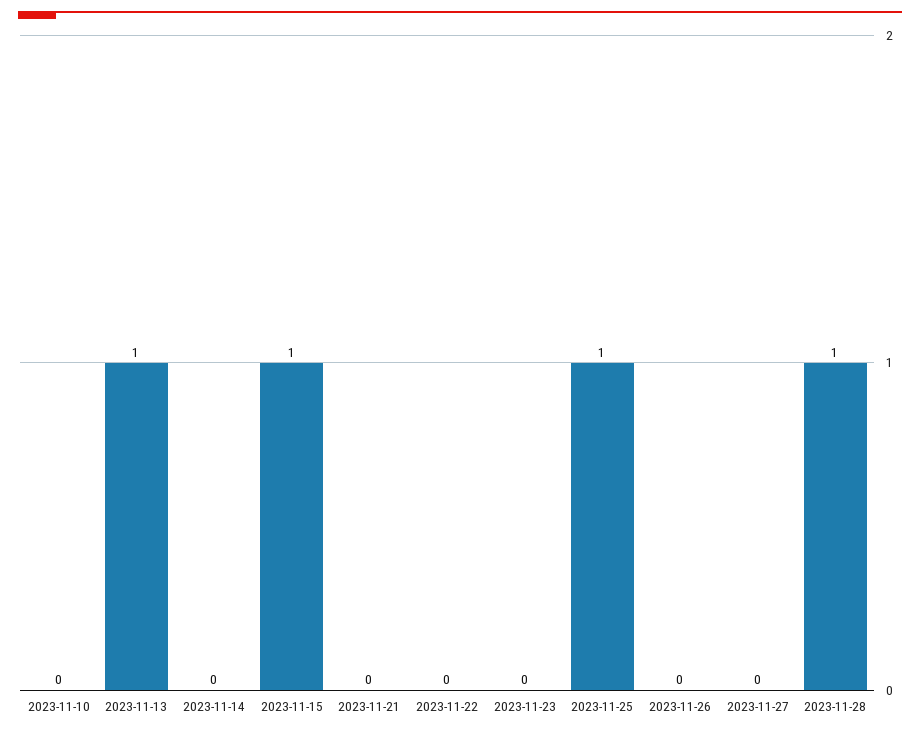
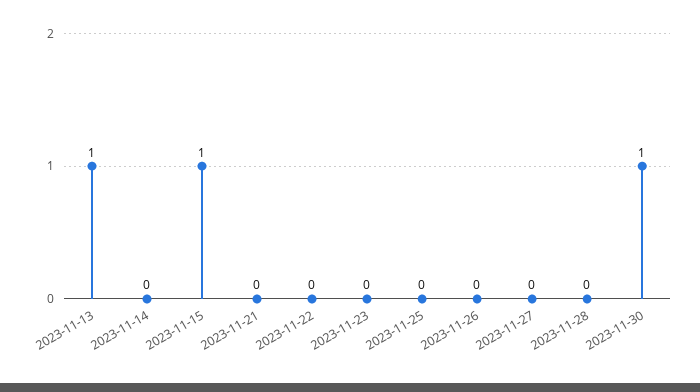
2023-11-10: 0 -> none
2023-11-25: 1 -> 0
2023-11-28: 1 -> 0
2023-11-30: none -> 1

